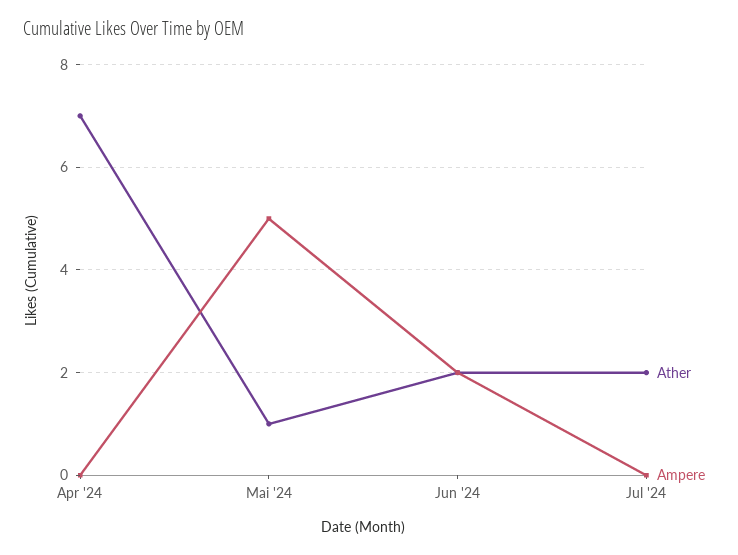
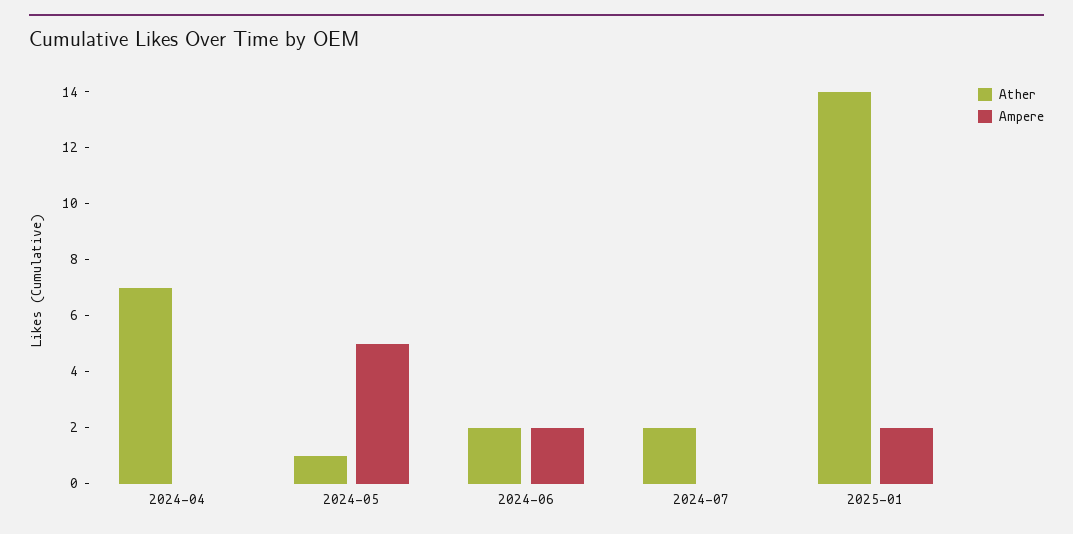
Ather, 2025-01: none -> 14
Ampere, 2025-01: none -> 2

